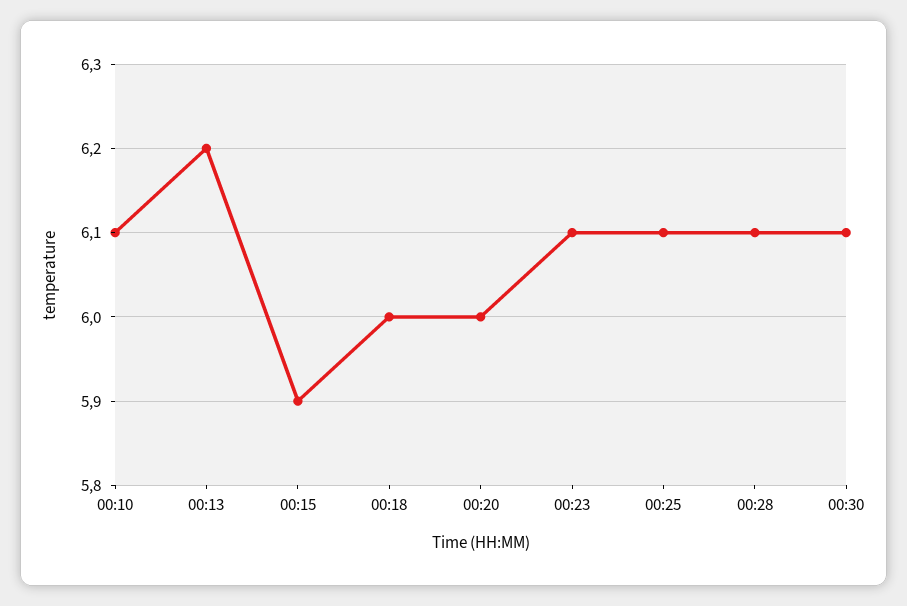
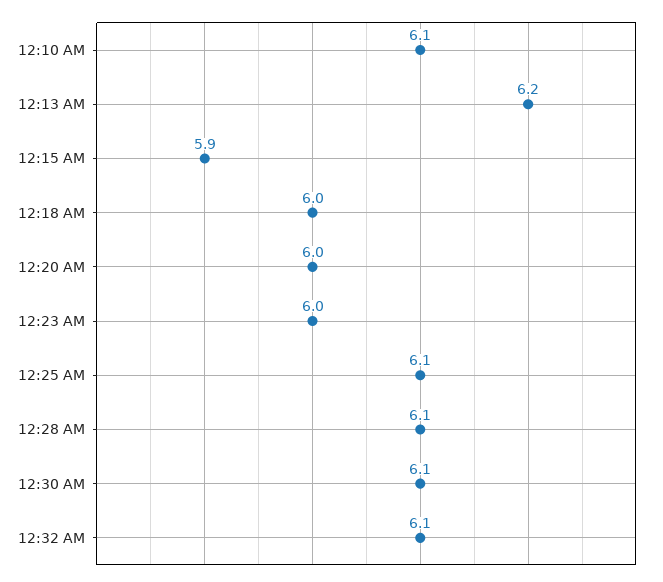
00:23: 6.1 -> 6
12:32 AM: none -> 6.1

